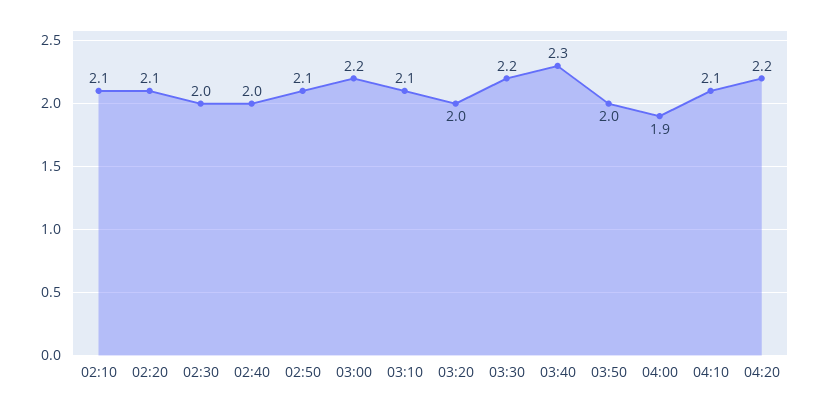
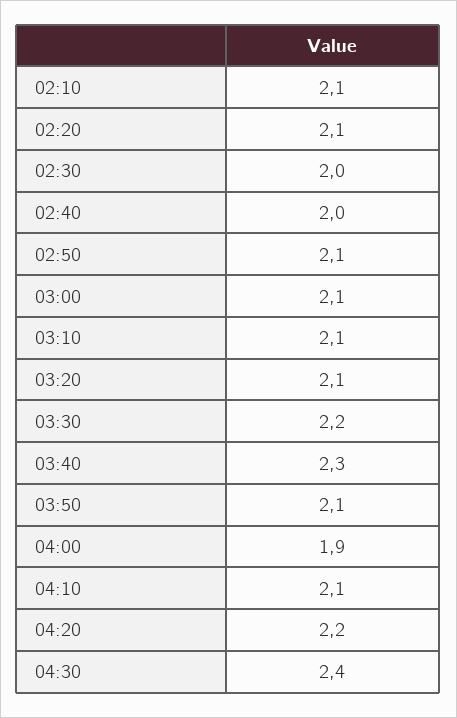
03:00: 2.2 -> 2.1
03:20: 2 -> 2.1
03:50: 2 -> 2.1
04:30: none -> 2.4

